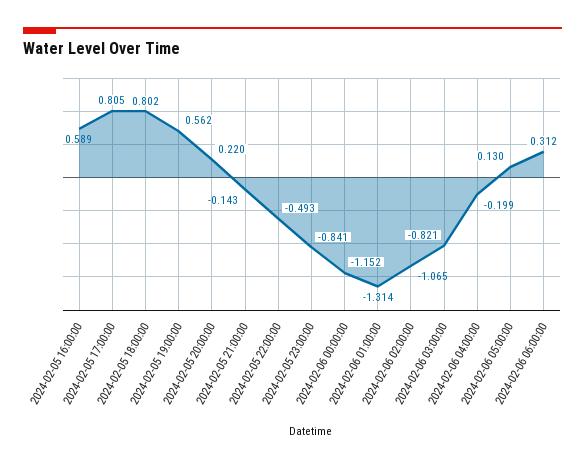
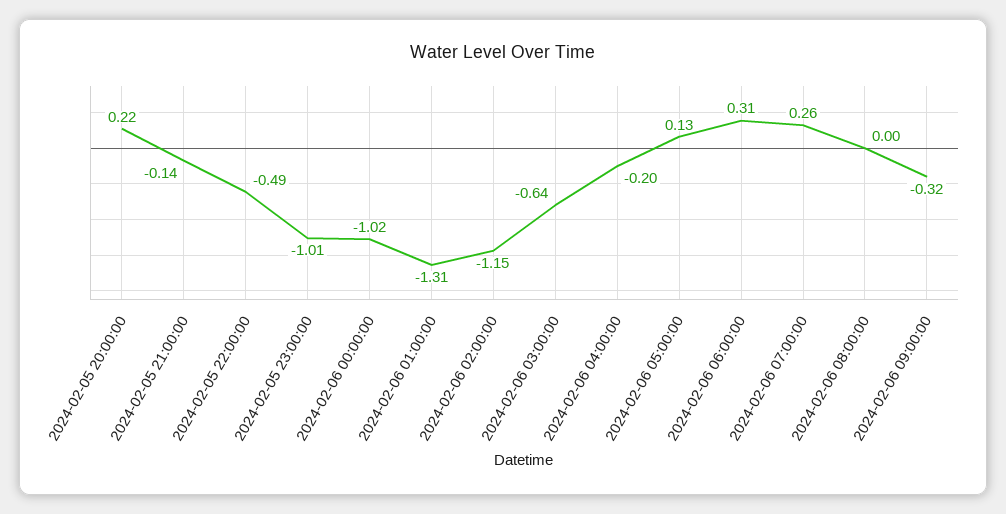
2024-02-05 16:00:00: 0.589 -> none
2024-02-05 17:00:00: 0.805 -> none
2024-02-05 18:00:00: 0.802 -> none
2024-02-05 19:00:00: 0.562 -> none
2024-02-05 23:00:00: -0.841 -> -1.01
2024-02-06 00:00:00: -1.152 -> -1.02
2024-02-06 02:00:00: -1.065 -> -1.15
2024-02-06 03:00:00: -0.821 -> -0.64
2024-02-06 07:00:00: none -> 0.26
2024-02-06 08:00:00: none -> 0
2024-02-06 09:00:00: none -> -0.32

